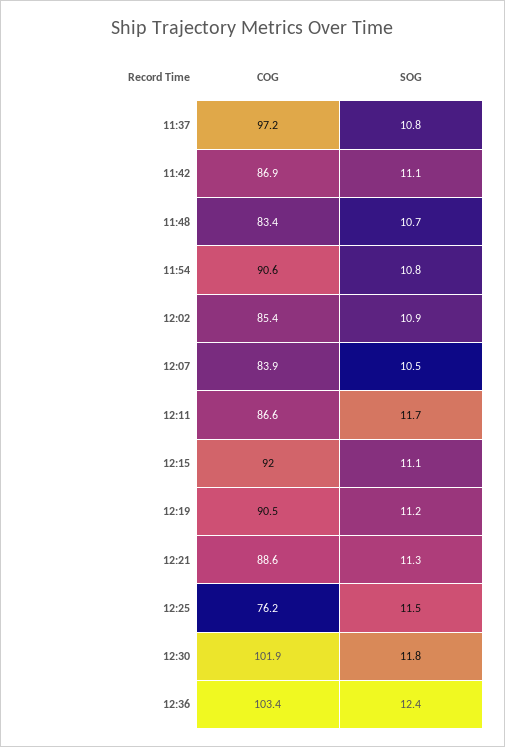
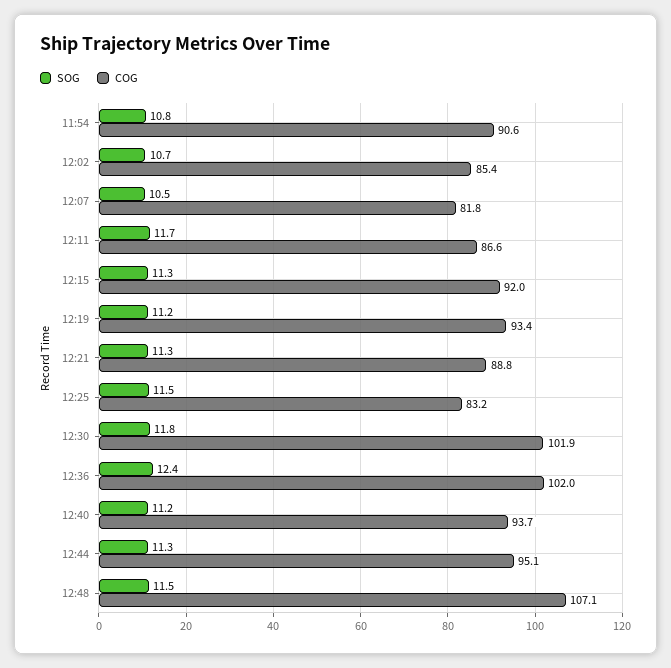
COG, 11:37: 97.2 -> none
SOG, 11:37: 10.8 -> none
COG, 11:42: 86.9 -> none
SOG, 11:42: 11.1 -> none
COG, 11:48: 83.4 -> none
SOG, 11:48: 10.7 -> none
SOG, 12:02: 10.9 -> 10.7
COG, 12:07: 83.9 -> 81.8
SOG, 12:15: 11.1 -> 11.3
COG, 12:19: 90.5 -> 93.4
COG, 12:21: 88.6 -> 88.8
COG, 12:25: 76.2 -> 83.2
COG, 12:36: 103.4 -> 102
SOG, 12:40: none -> 11.2
COG, 12:40: none -> 93.7
SOG, 12:44: none -> 11.3
COG, 12:44: none -> 95.1
SOG, 12:48: none -> 11.5
COG, 12:48: none -> 107.1

